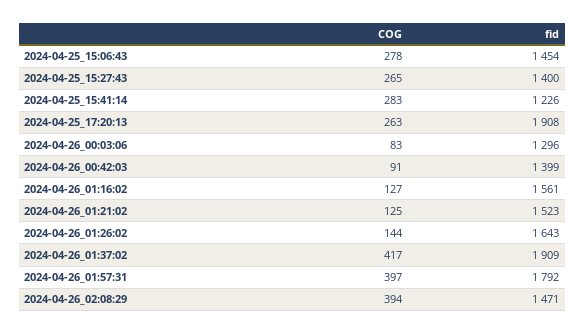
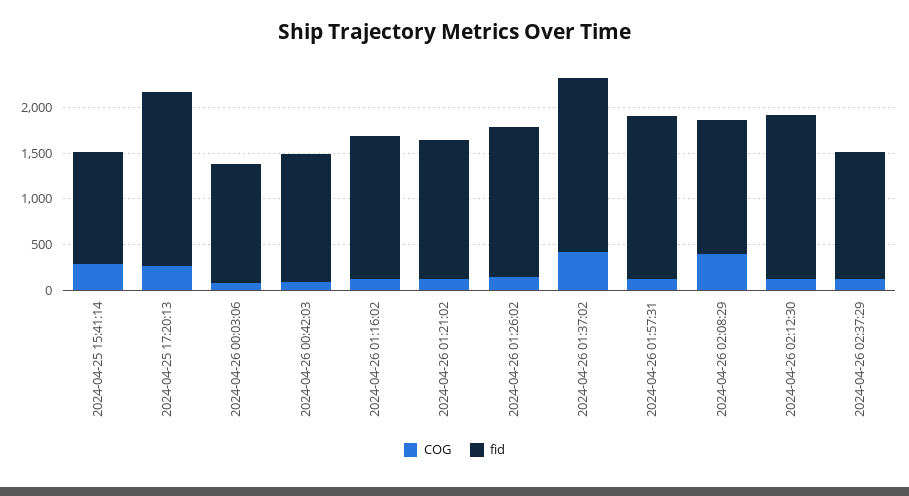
COG, 2024-04-25_15:06:43: 278 -> none
fid, 2024-04-25_15:06:43: 1454 -> none
COG, 2024-04-25_15:27:43: 265 -> none
fid, 2024-04-25_15:27:43: 1400 -> none
COG, 2024-04-26_01:57:31: 397 -> 100
COG, 2024-04-26 02:12:30: none -> 100
fid, 2024-04-26 02:12:30: none -> 1800
COG, 2024-04-26 02:37:29: none -> 100
fid, 2024-04-26 02:37:29: none -> 1400

